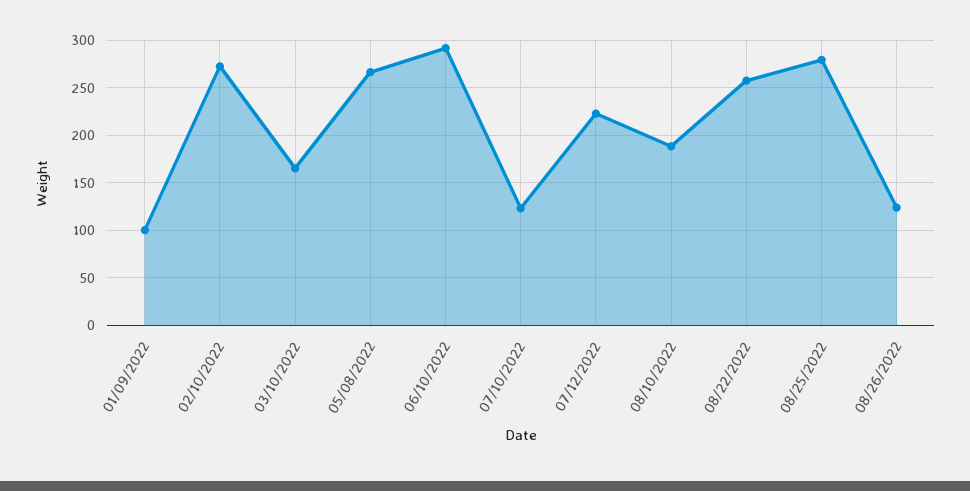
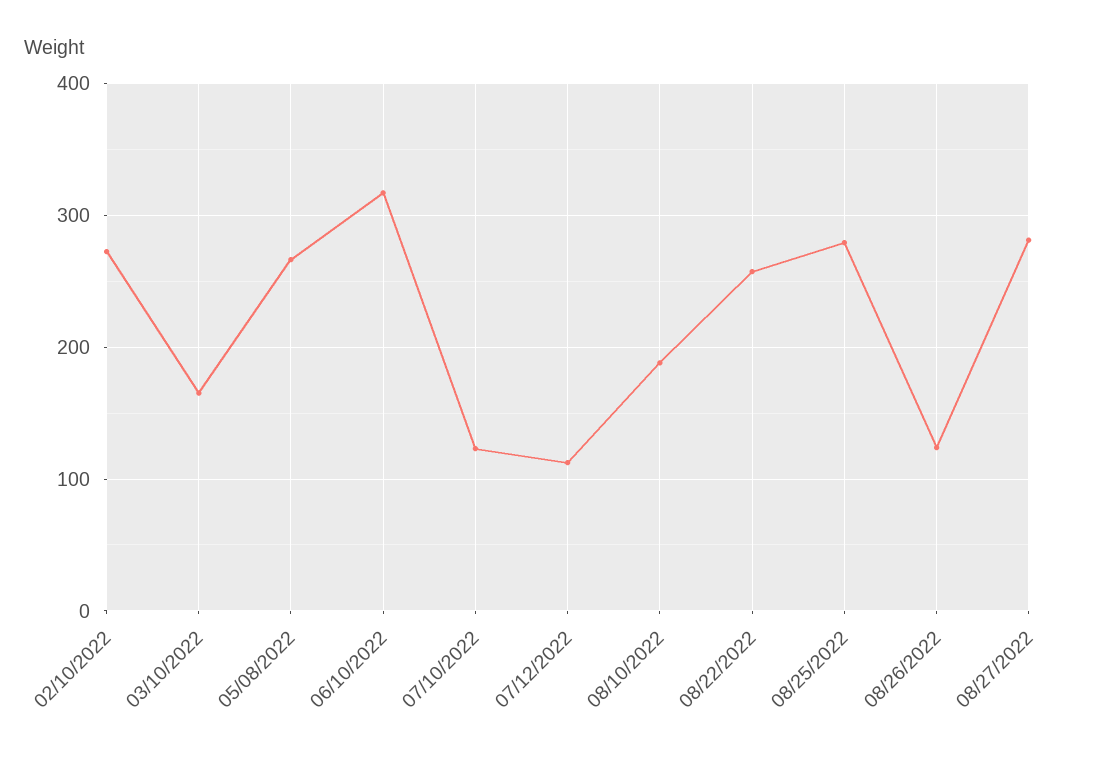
01/09/2022: 100 -> none
06/10/2022: 290 -> 320
07/12/2022: 220 -> 110
08/27/2022: none -> 280

